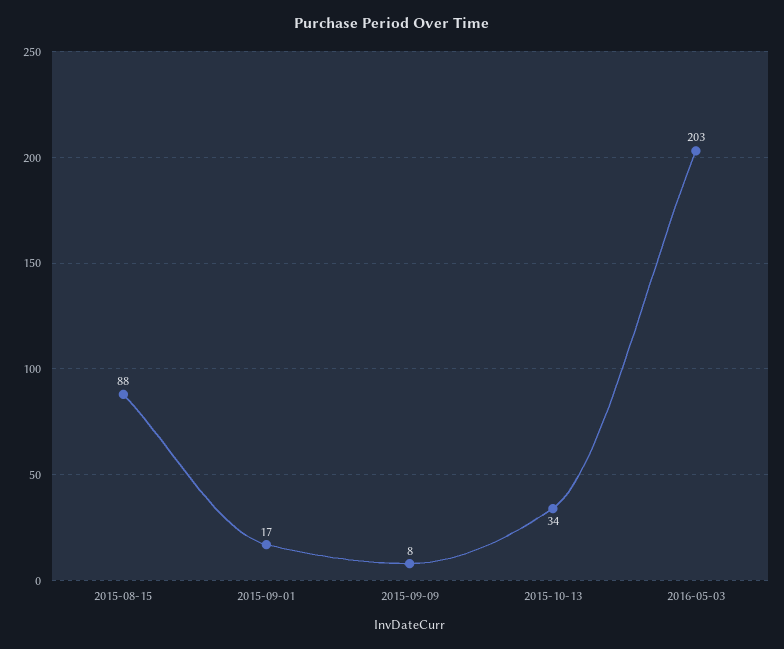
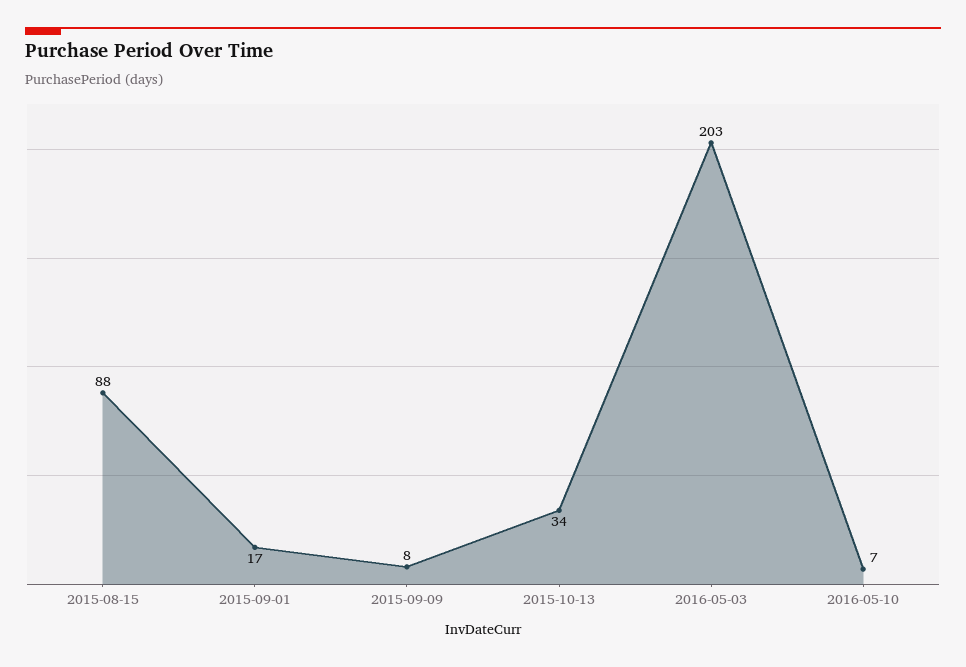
2016-05-10: none -> 7

